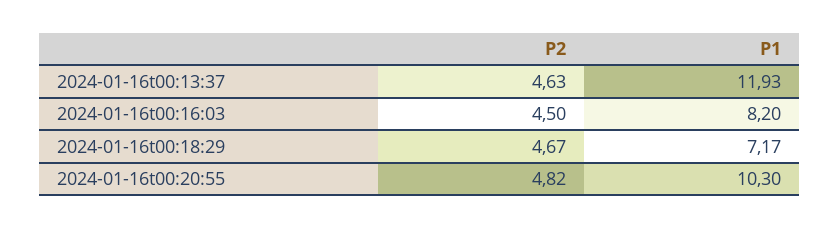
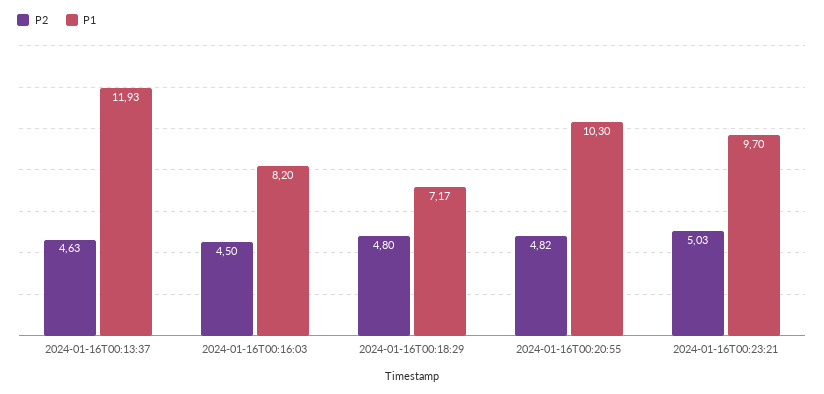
P2, 2024-01-16t00:18:29: 4.67 -> 4.8
P2, 2024-01-16T00:23:21: none -> 5.03
P1, 2024-01-16T00:23:21: none -> 9.7

